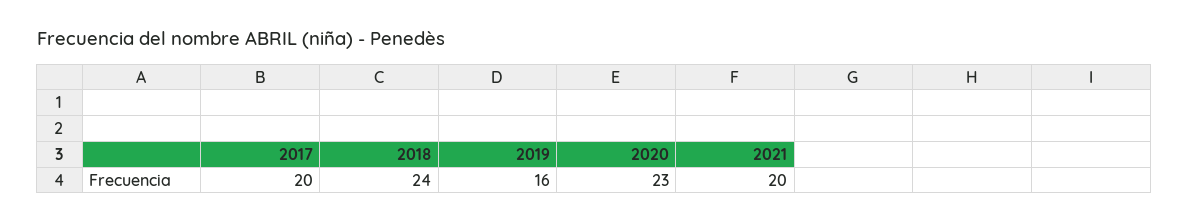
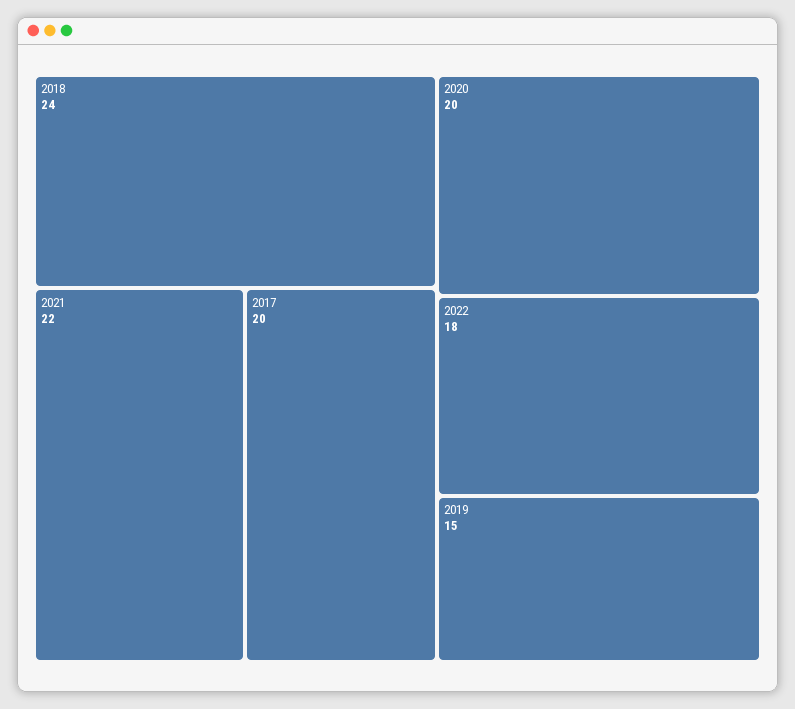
2019: 16 -> 15
2020: 23 -> 20
2021: 20 -> 22
2022: none -> 18

